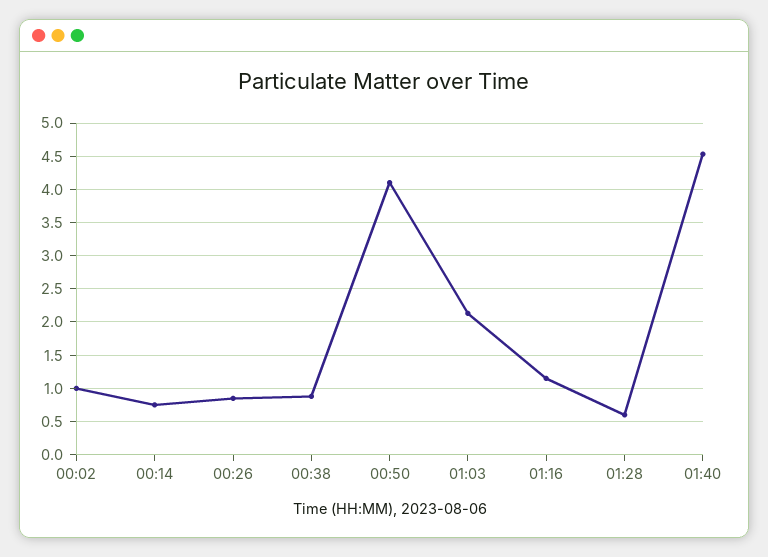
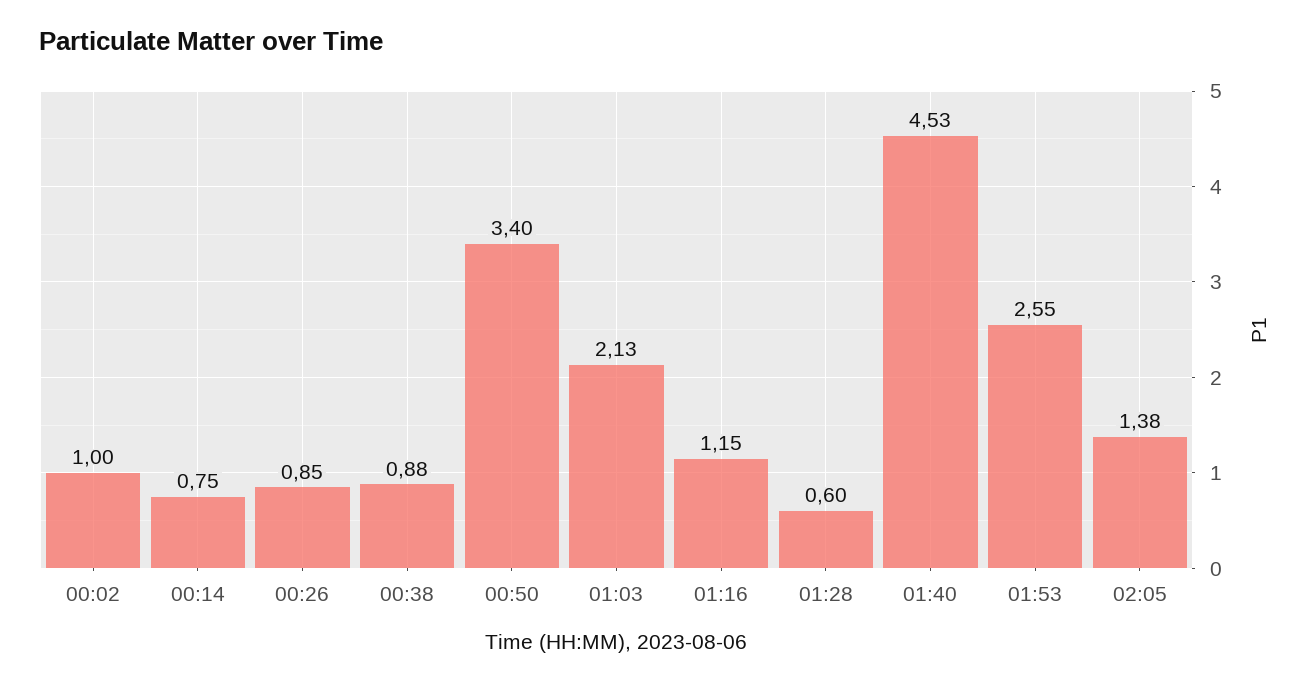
00:50: 4.1 -> 3.4
01:53: none -> 2.55
02:05: none -> 1.38

